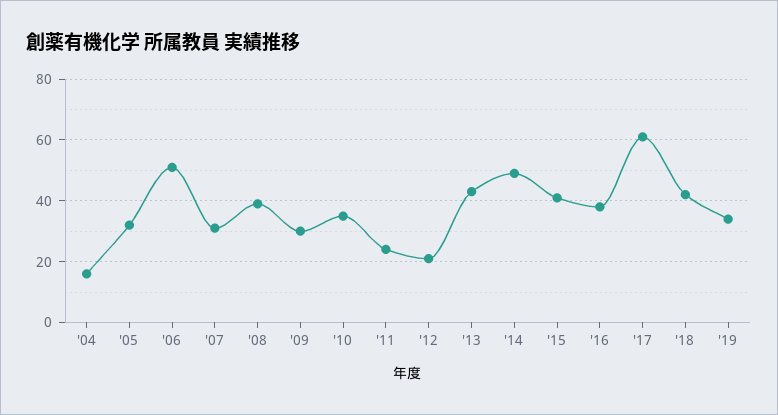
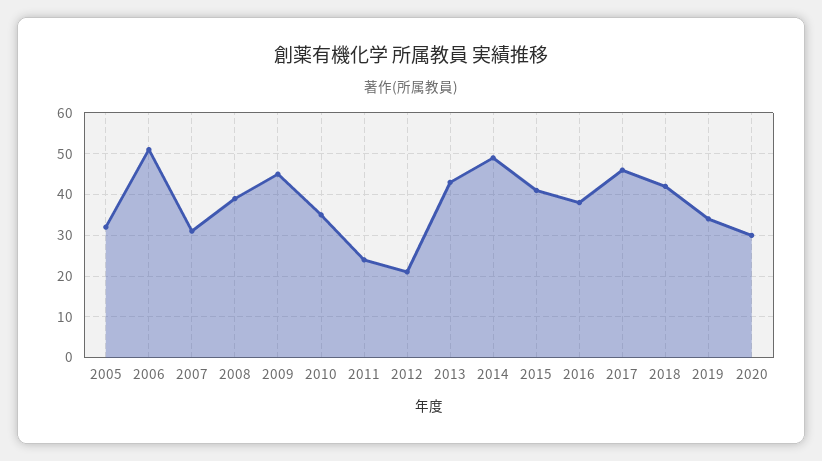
'04: 15 -> none
'09: 30 -> 45
'17: 60 -> 45
2020: none -> 30

